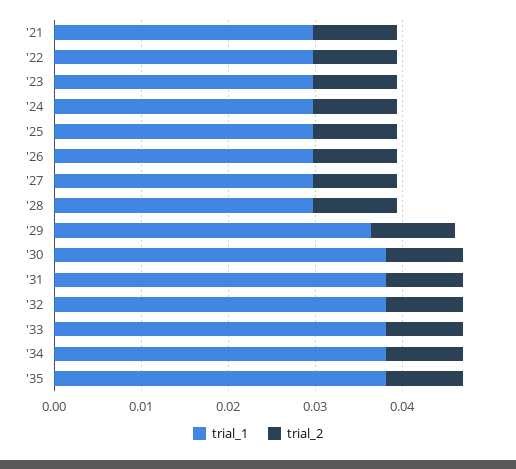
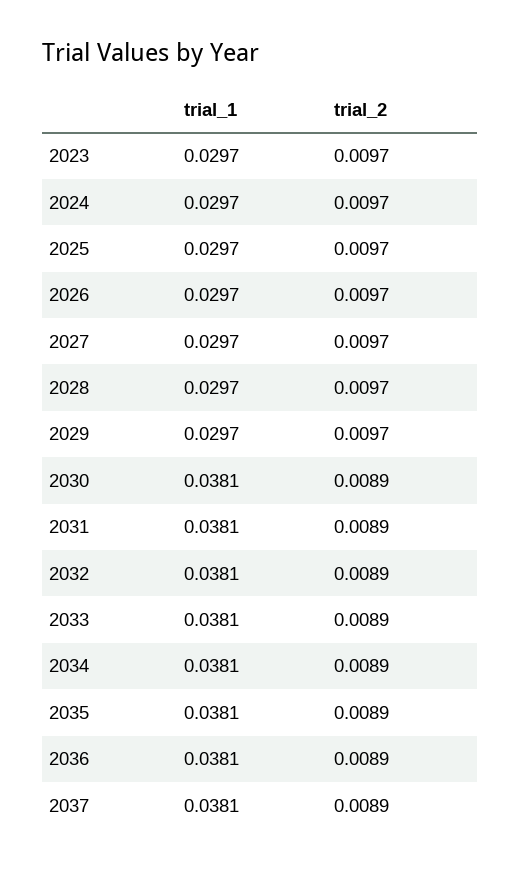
trial_1, '21: 0.03 -> none
trial_2, '21: 0.01 -> none
trial_1, '22: 0.03 -> none
trial_2, '22: 0.01 -> none
trial_1, '29: 0.036 -> 0.0297
trial_1, 2036: none -> 0.0381
trial_2, 2036: none -> 0.0089
trial_1, 2037: none -> 0.0381
trial_2, 2037: none -> 0.0089

